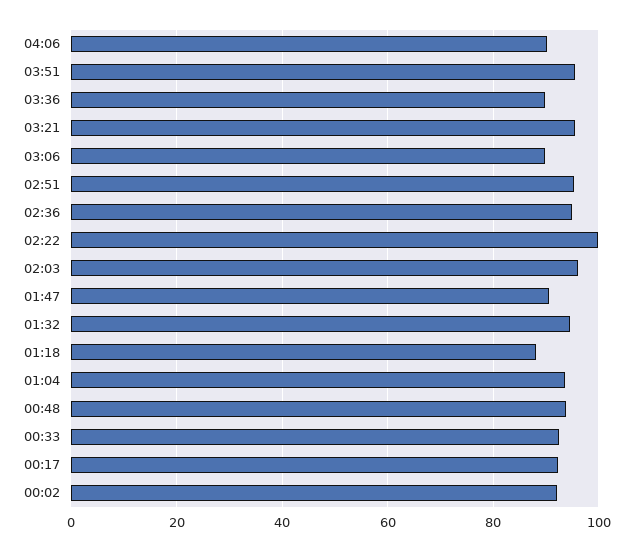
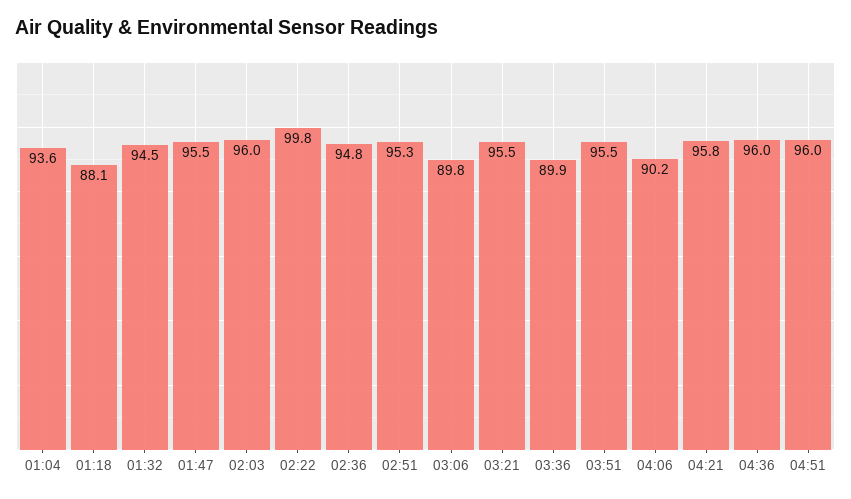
01:47: 90 -> 95.5
00:48: 94 -> none
00:33: 92 -> none
00:17: 92 -> none
00:02: 92 -> none
04:21: none -> 95.8
04:36: none -> 96
04:51: none -> 96

